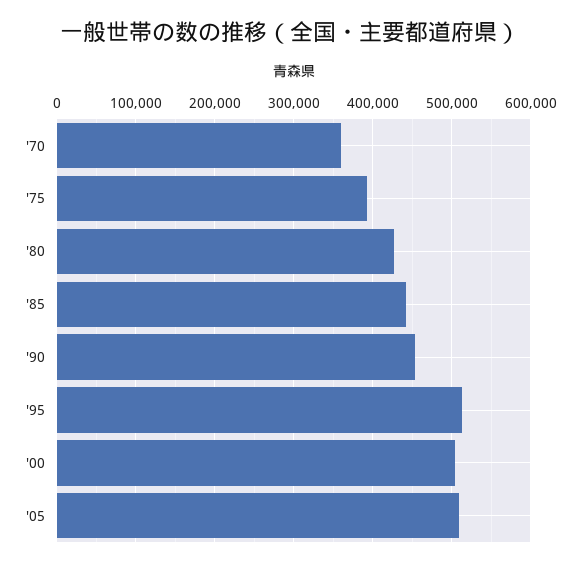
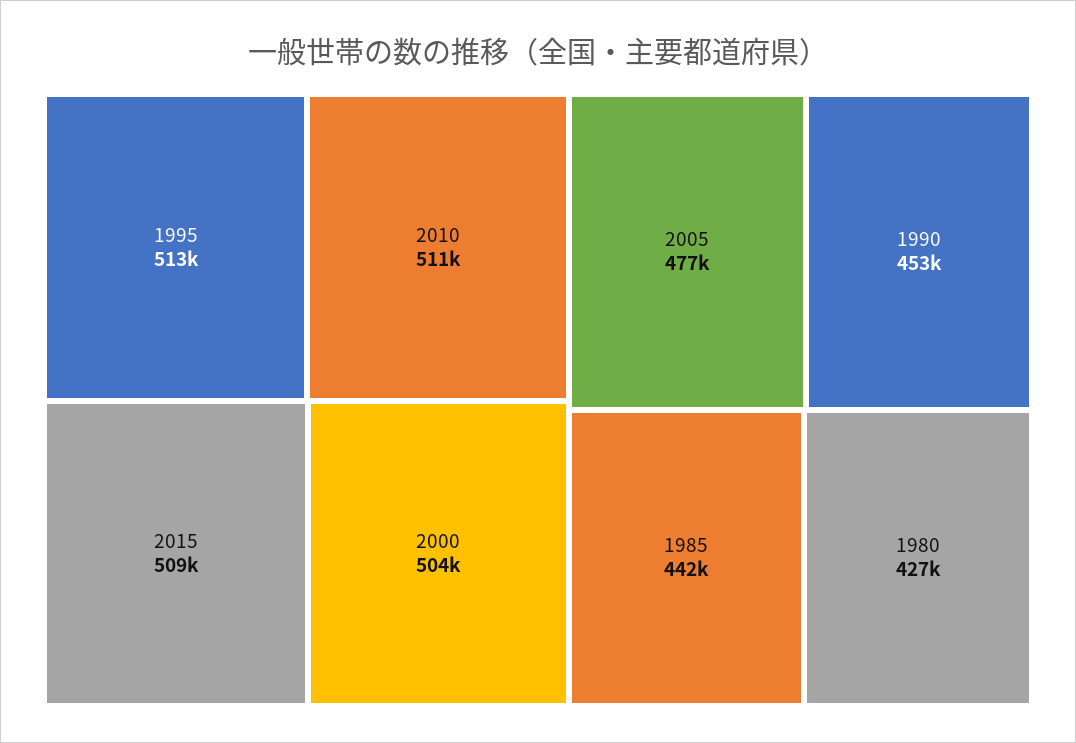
'70: 360000 -> none
'75: 390000 -> none
'05: 510000 -> 477000
2010: none -> 511000
2015: none -> 509000

